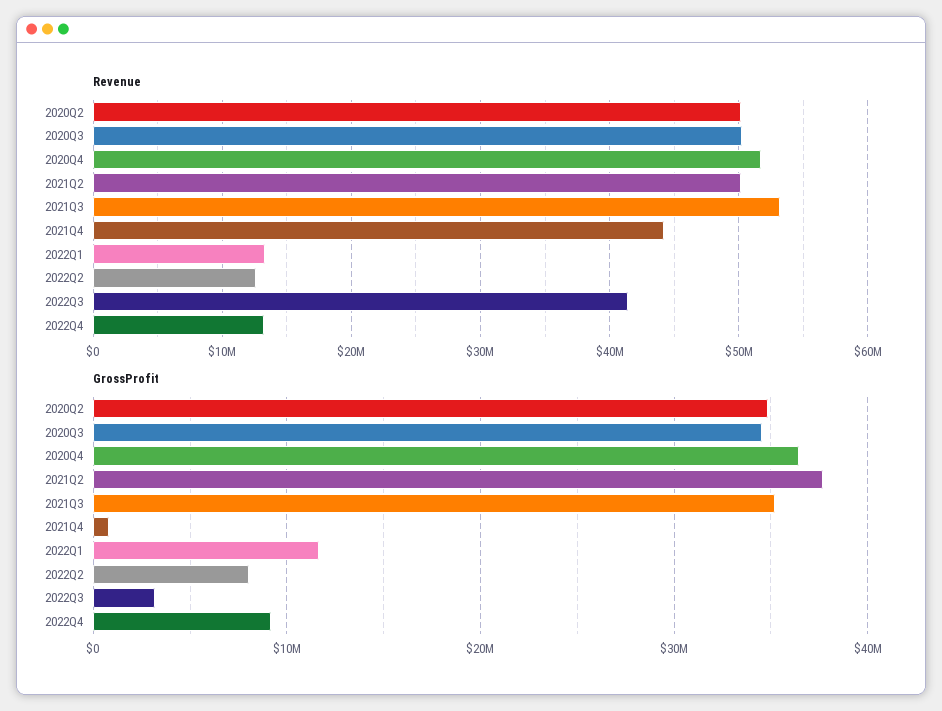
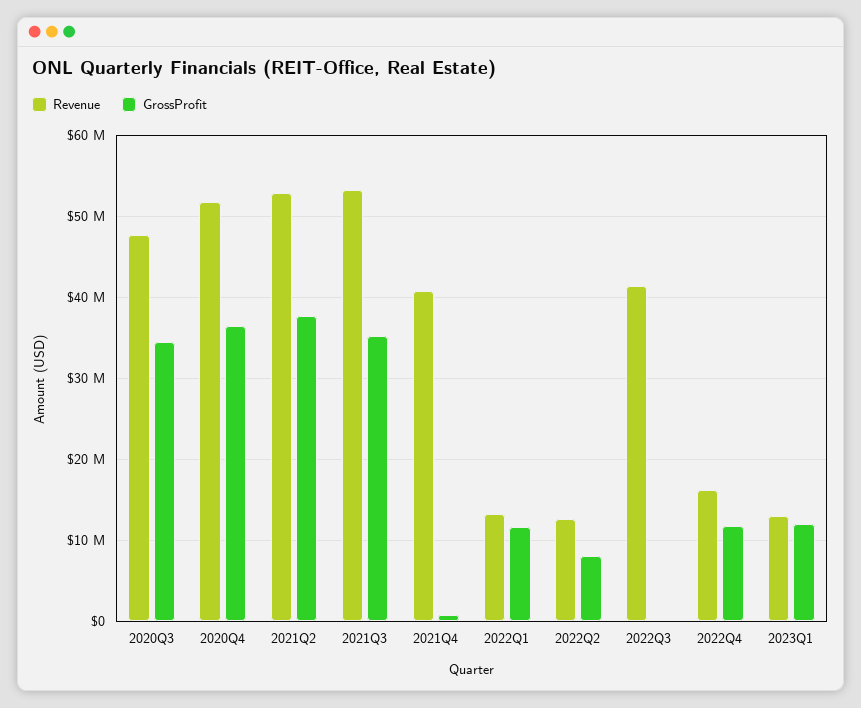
Revenue, 2020Q2: 50000000 -> none
Revenue, 2020Q3: 50000000 -> 48000000
Revenue, 2021Q2: 50000000 -> 53000000
Revenue, 2021Q4: 44000000 -> 41000000
Revenue, 2022Q4: 13000000 -> 16000000
GrossProfit, 2020Q2: 35000000 -> none
GrossProfit, 2022Q3: 3000000 -> 0
GrossProfit, 2022Q4: 9000000 -> 12000000
Revenue, 2023Q1: none -> 13000000
GrossProfit, 2023Q1: none -> 12000000

